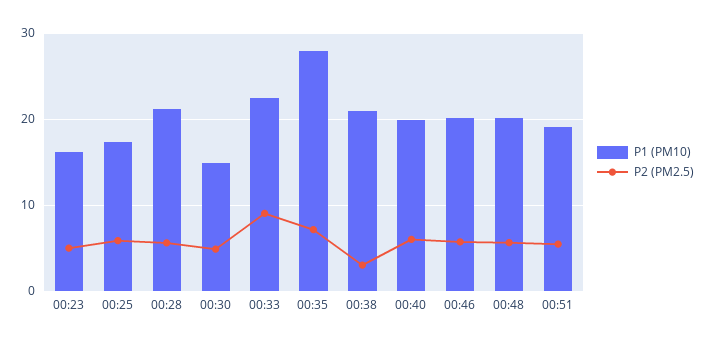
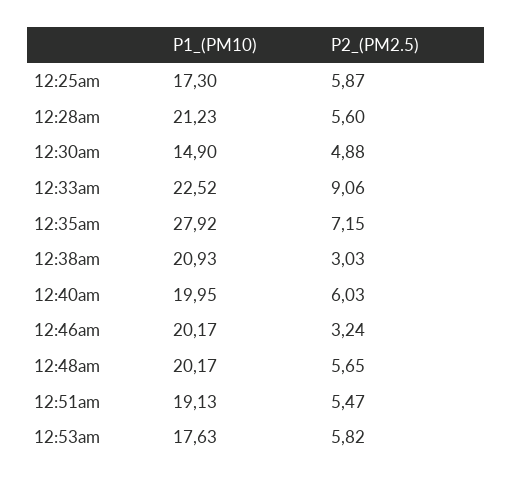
P1 (PM10), 00:23: 16 -> none
P2 (PM2.5), 00:23: 5 -> none
P2 (PM2.5), 00:46: 6 -> 3.24
P1 (PM10), 12:53am: none -> 17.63
P2 (PM2.5), 12:53am: none -> 5.82

